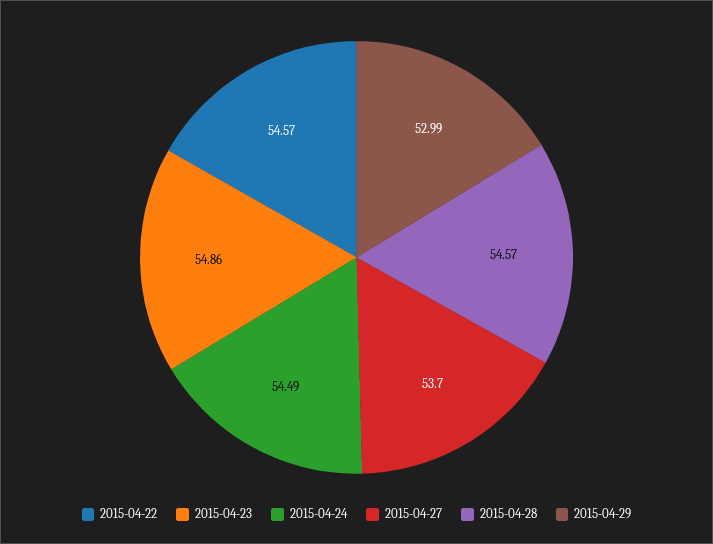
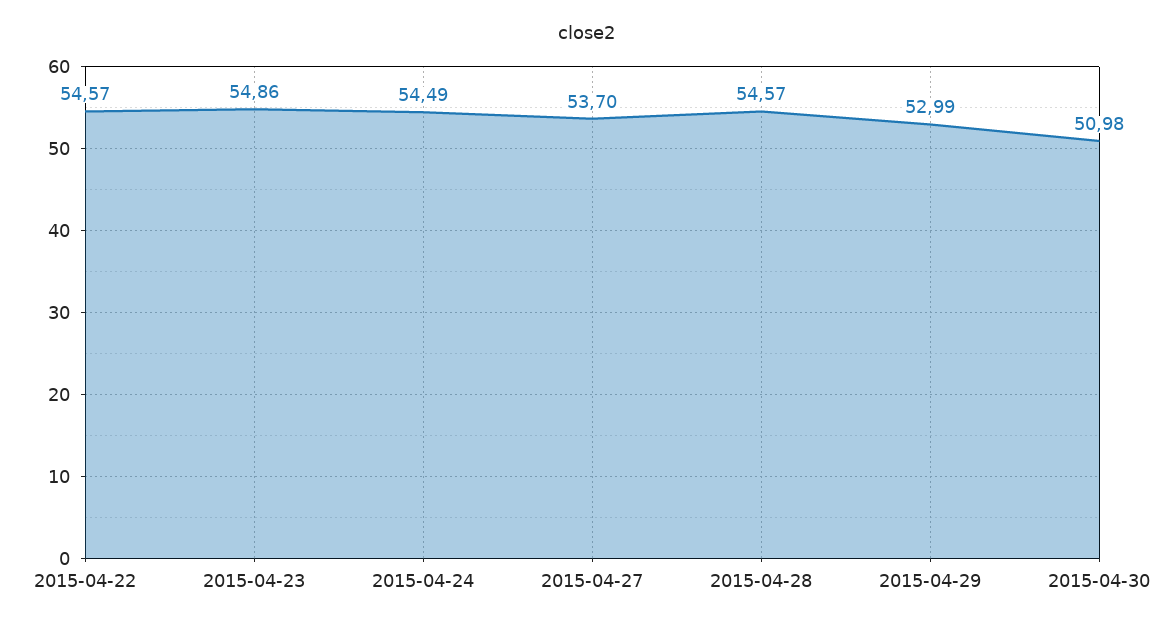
2015-04-30: none -> 50.98

